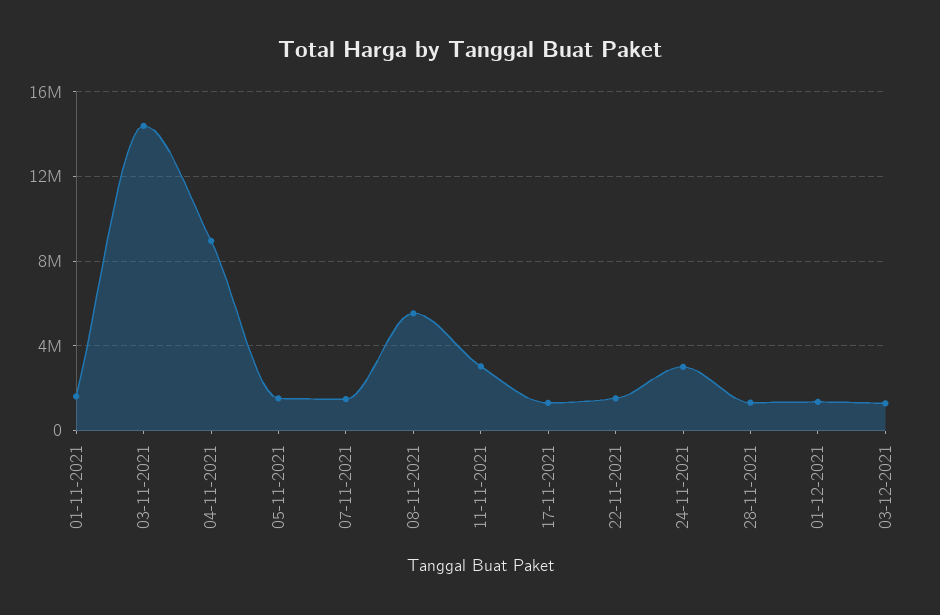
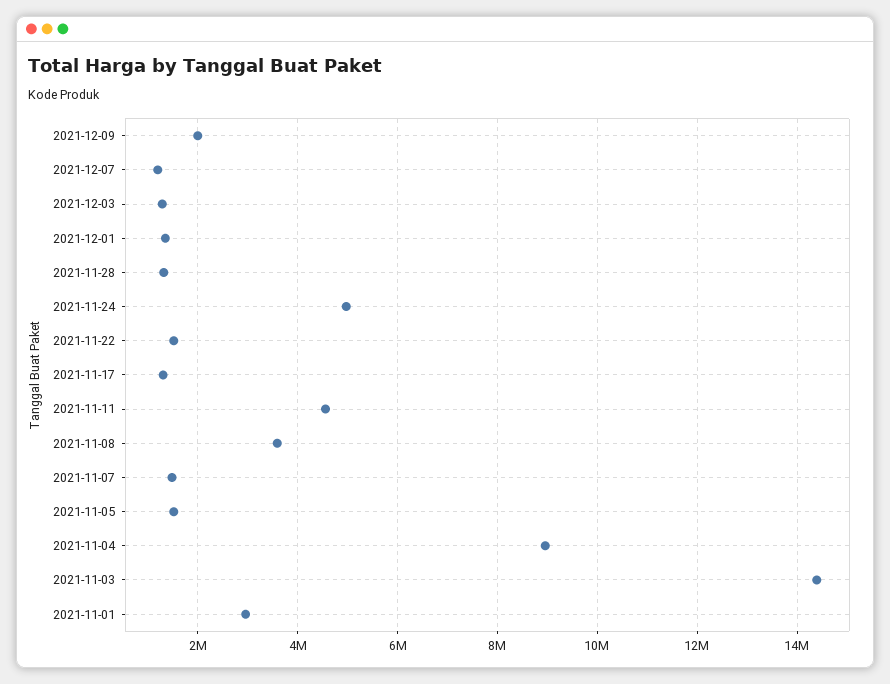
01-11-2021: 1500000 -> 3000000
08-11-2021: 5500000 -> 3600000
11-11-2021: 3000000 -> 4600000
24-11-2021: 3000000 -> 5000000
2021-12-09: none -> 2000000
2021-12-07: none -> 1200000

